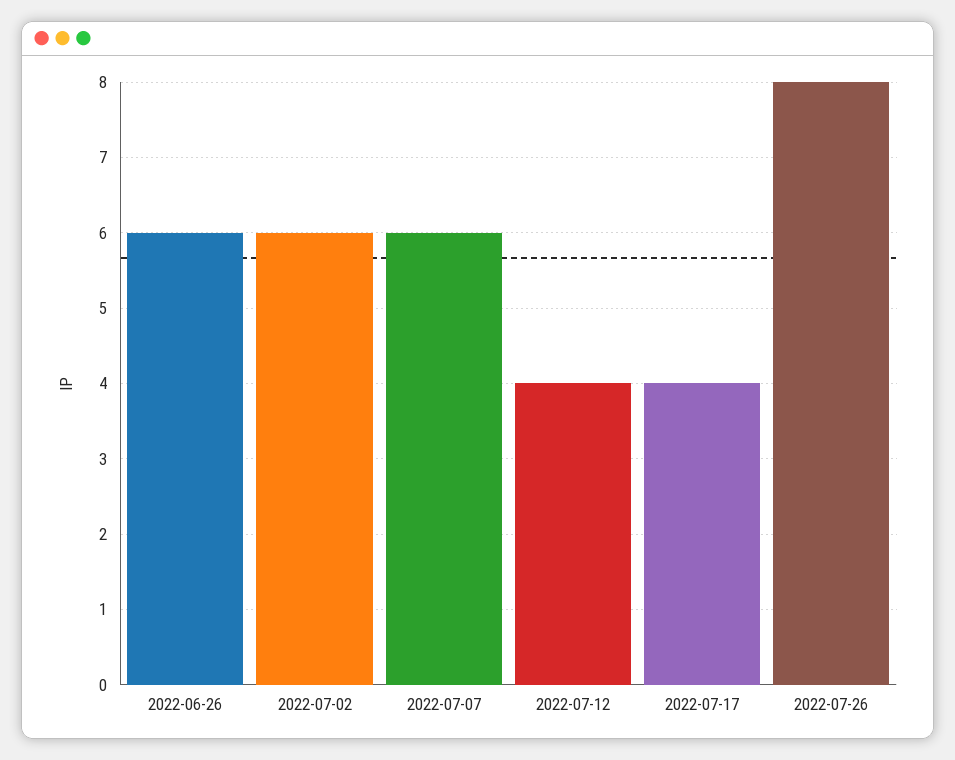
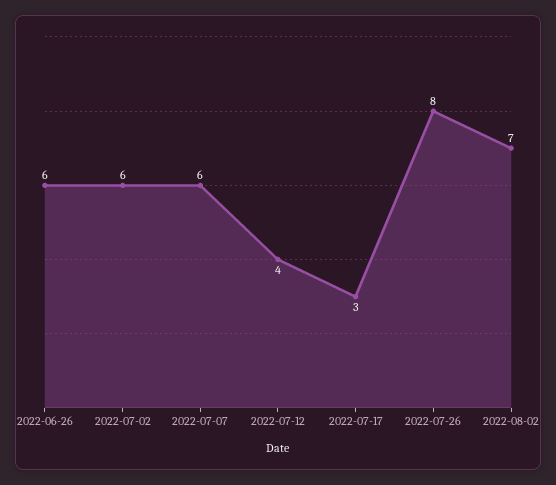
2022-07-17: 4 -> 3
2022-08-02: none -> 7

